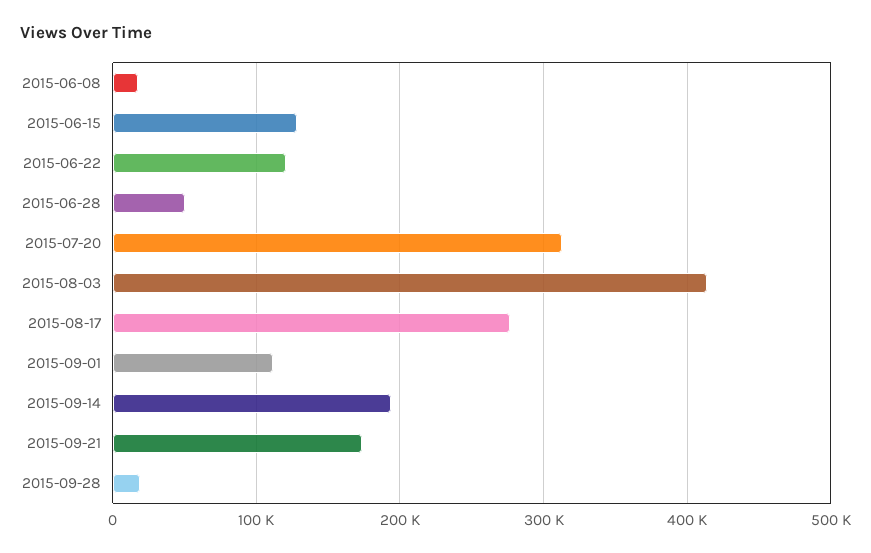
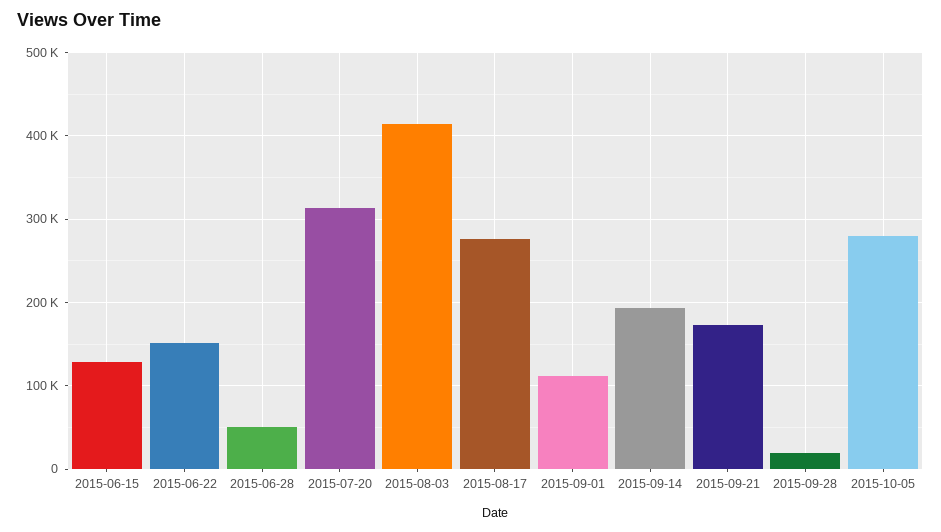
2015-06-08: 20000 -> none
2015-06-22: 120000 -> 150000
2015-10-05: none -> 280000

